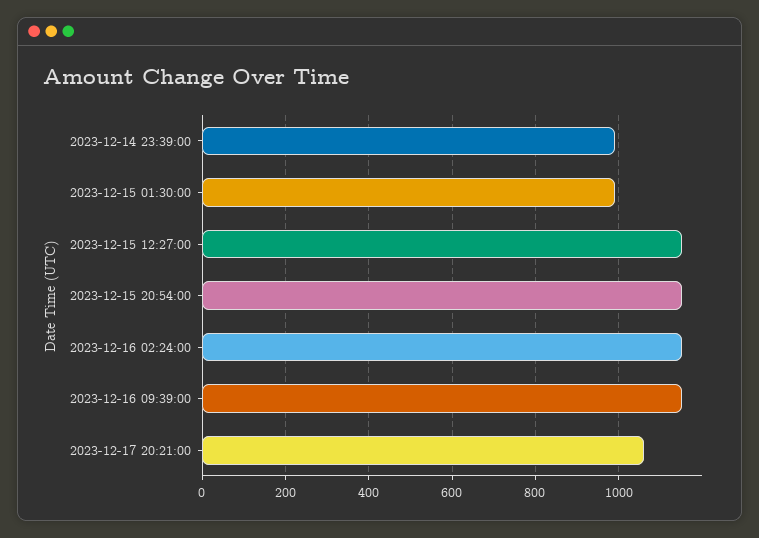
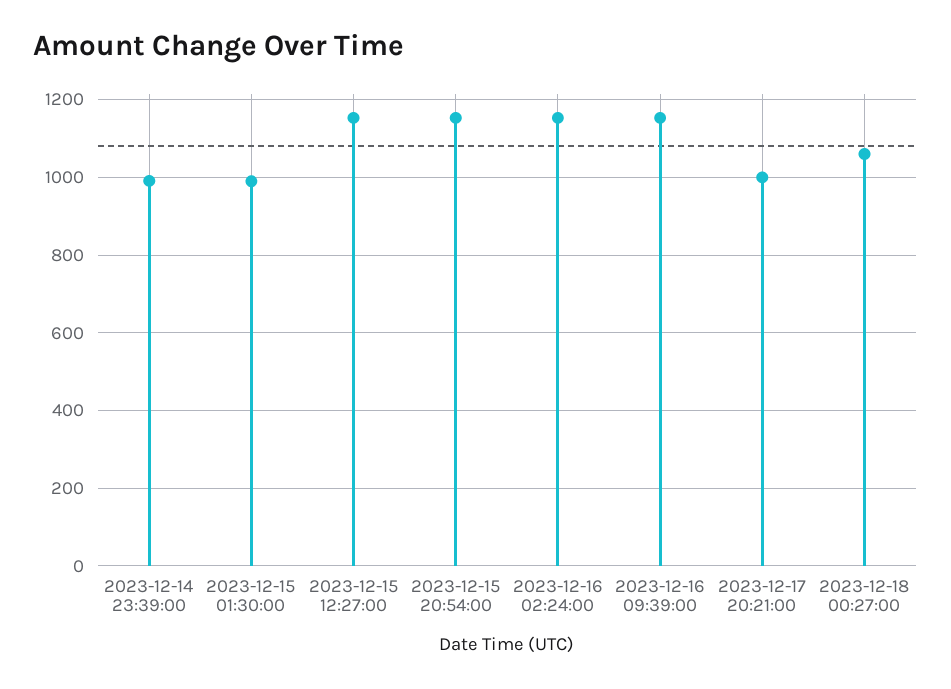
2023-12-17 20:21:00: 1060 -> 1000
2023-12-18 00:27:00: none -> 1060

